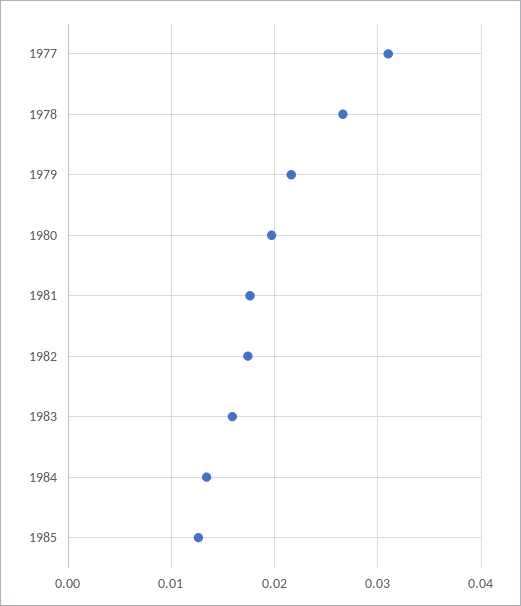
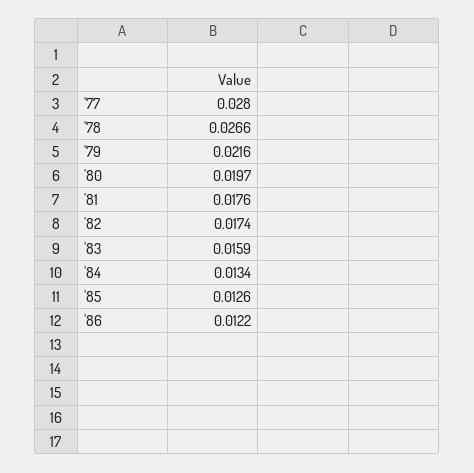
1977: 0.031 -> 0.028
'86: none -> 0.0122

